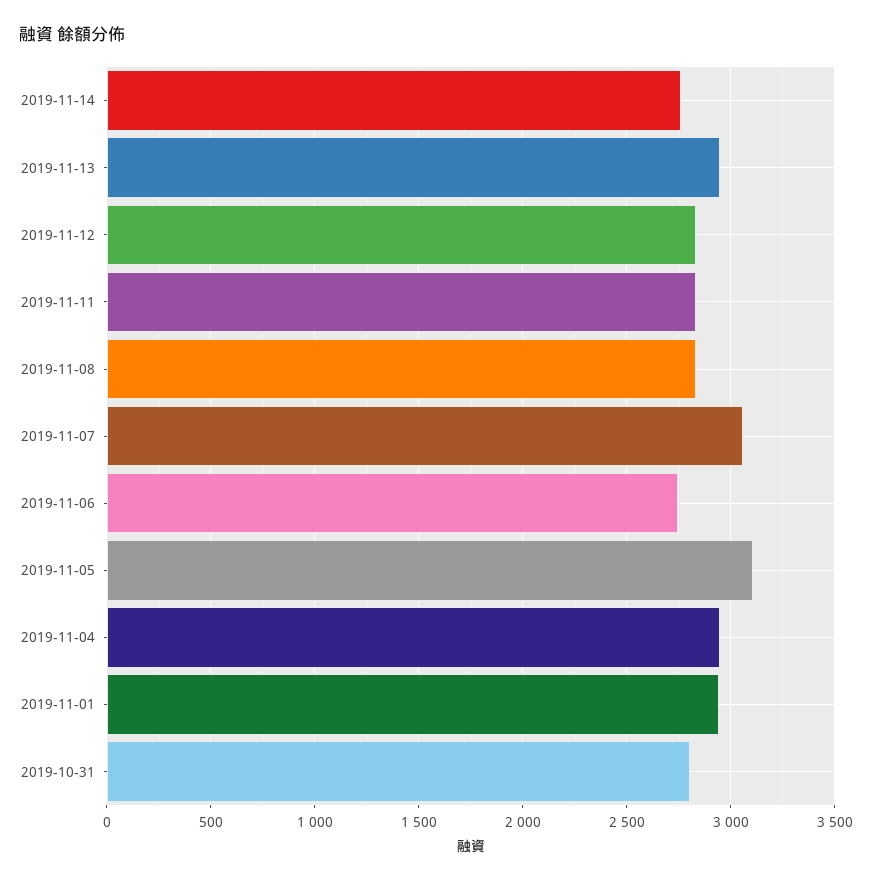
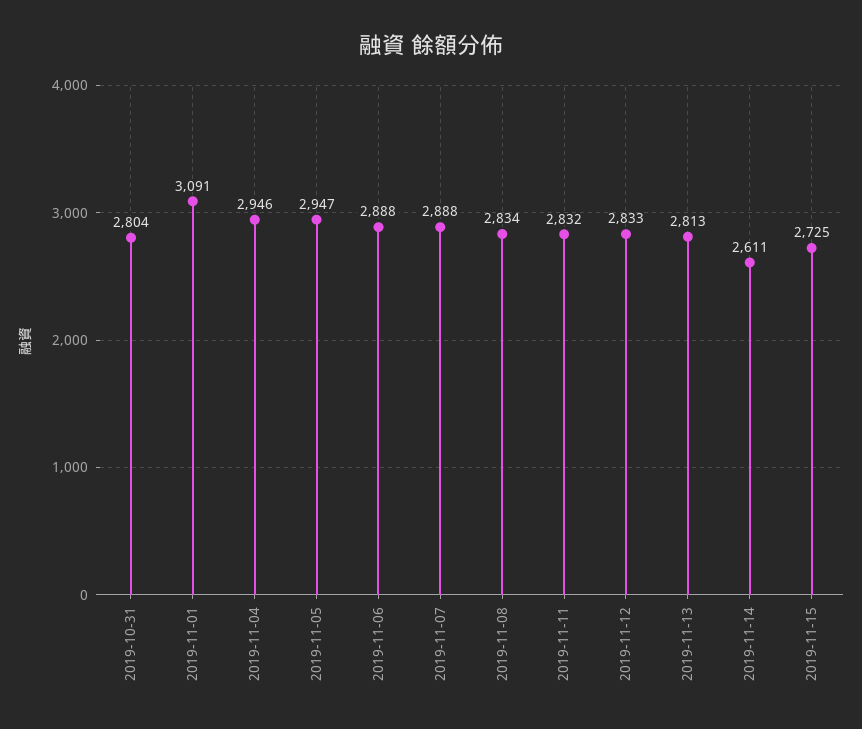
2019-11-14: 2750 -> 2611
2019-11-13: 2950 -> 2813
2019-11-07: 3050 -> 2888
2019-11-06: 2750 -> 2888
2019-11-05: 3100 -> 2947
2019-11-01: 2950 -> 3091
2019-11-15: none -> 2725

